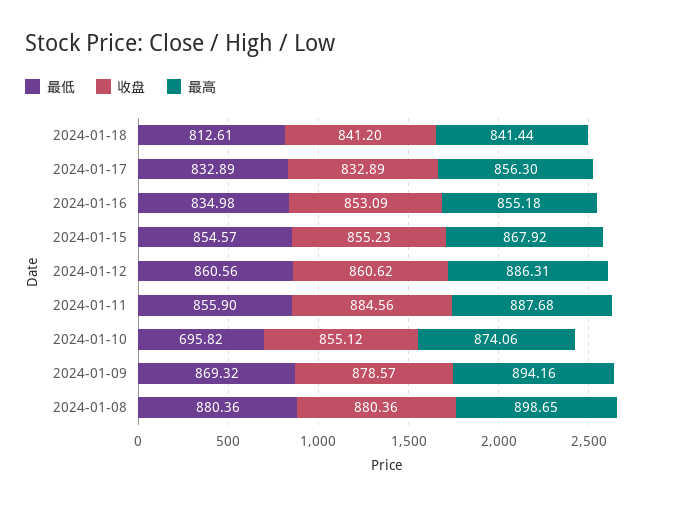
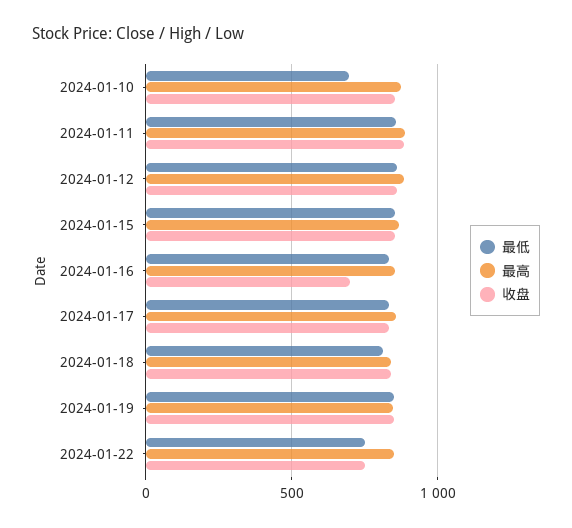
收盘, 2024-01-16: 853.09 -> 700
最低, 2024-01-09: 869.32 -> none
收盘, 2024-01-09: 878.57 -> none
最高, 2024-01-09: 894.16 -> none
最低, 2024-01-08: 880.36 -> none
收盘, 2024-01-08: 880.36 -> none
最高, 2024-01-08: 898.65 -> none
最低, 2024-01-19: none -> 850
最高, 2024-01-19: none -> 850
收盘, 2024-01-19: none -> 850
最低, 2024-01-22: none -> 750
最高, 2024-01-22: none -> 850
收盘, 2024-01-22: none -> 750

